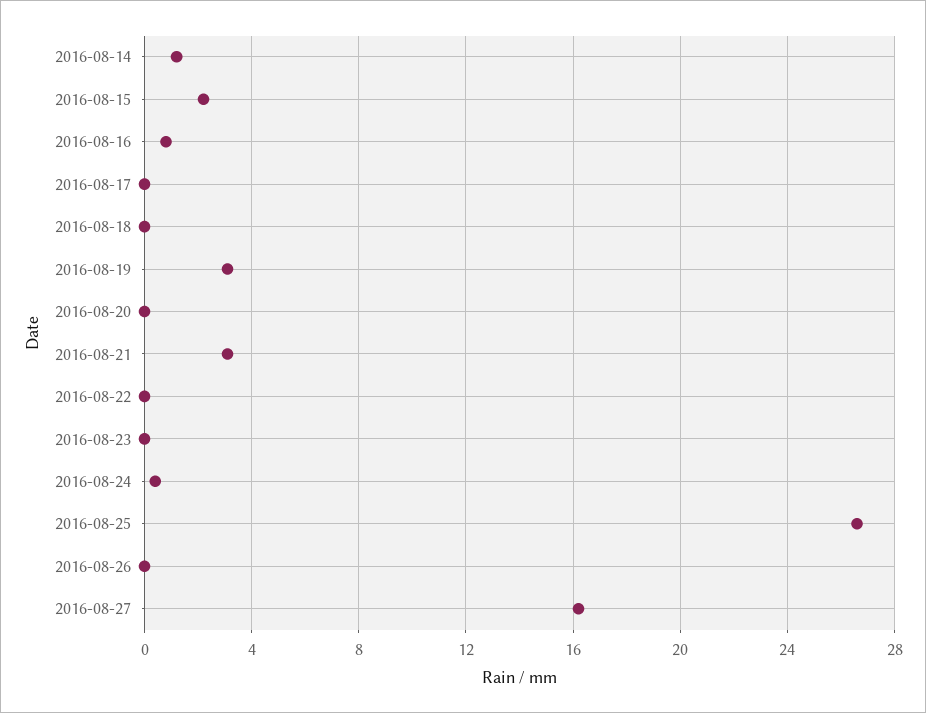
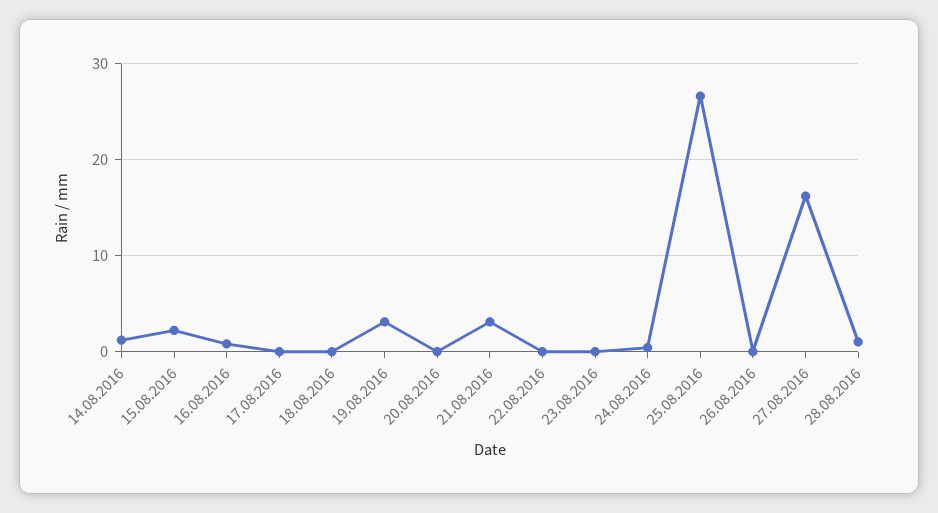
28.08.2016: none -> 1

